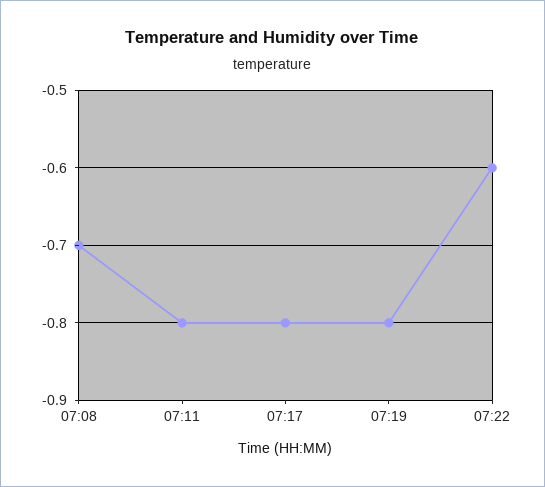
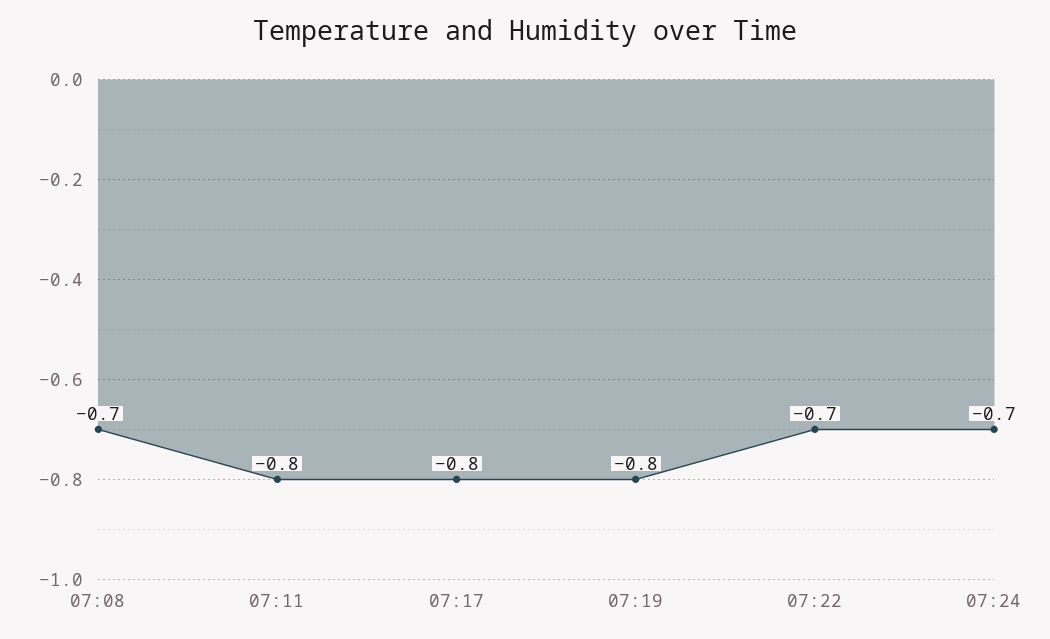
07:22: -0.6 -> -0.7
07:24: none -> -0.7

